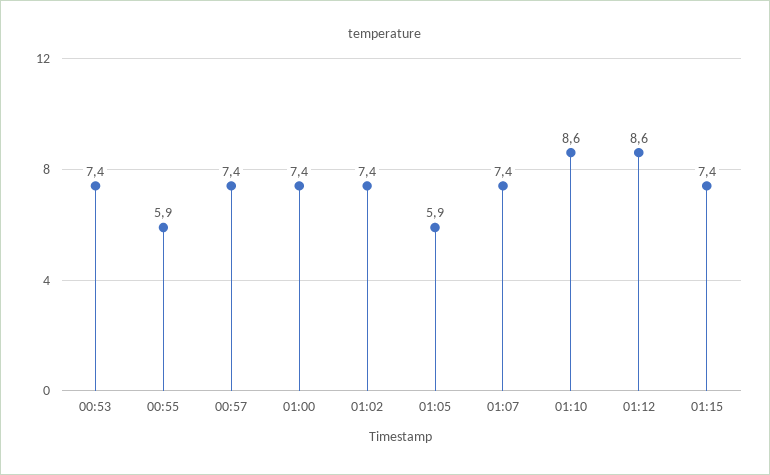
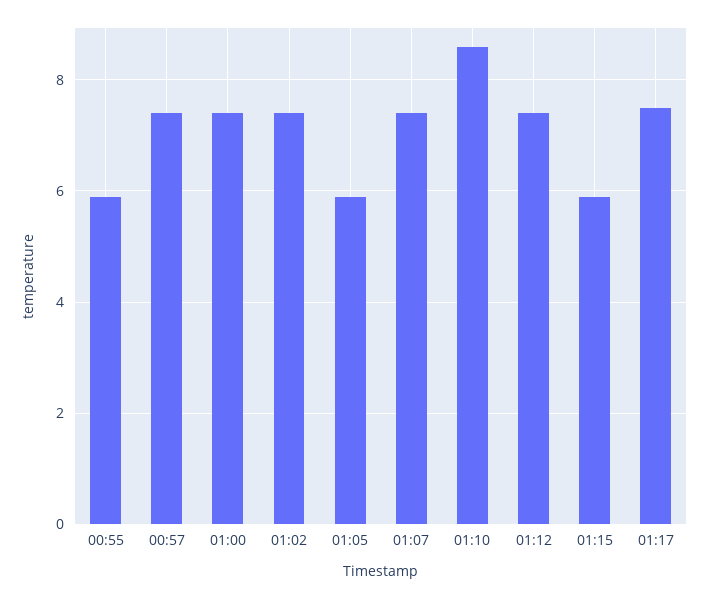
00:53: 7.4 -> none
01:12: 8.6 -> 7.5
01:15: 7.4 -> 6
01:17: none -> 7.5

